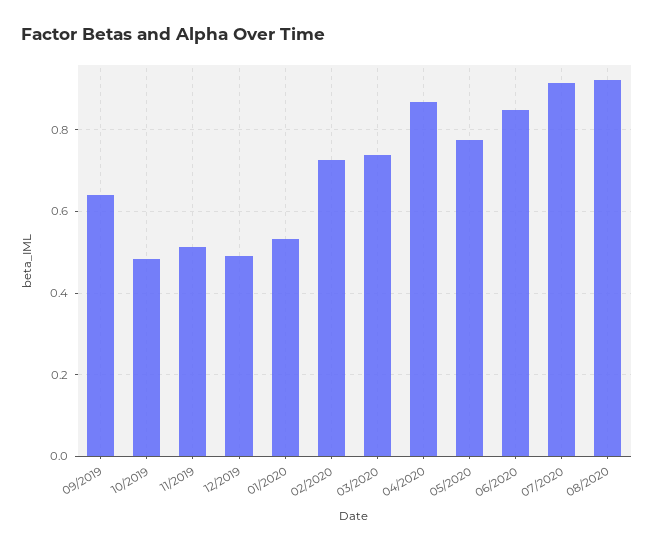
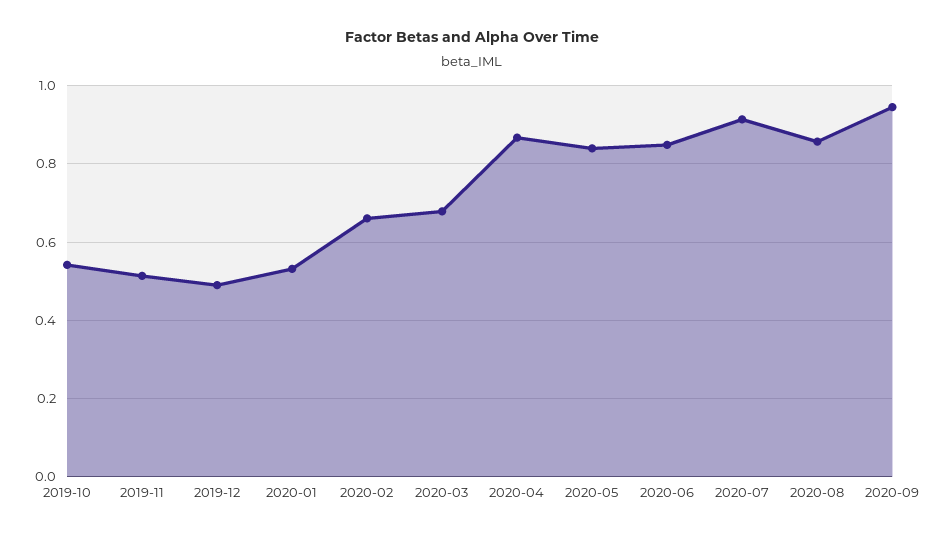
09/2019: 0.64 -> none
10/2019: 0.48 -> 0.54
02/2020: 0.72 -> 0.66
03/2020: 0.74 -> 0.68
05/2020: 0.78 -> 0.84
08/2020: 0.92 -> 0.86
2020-09: none -> 0.94

